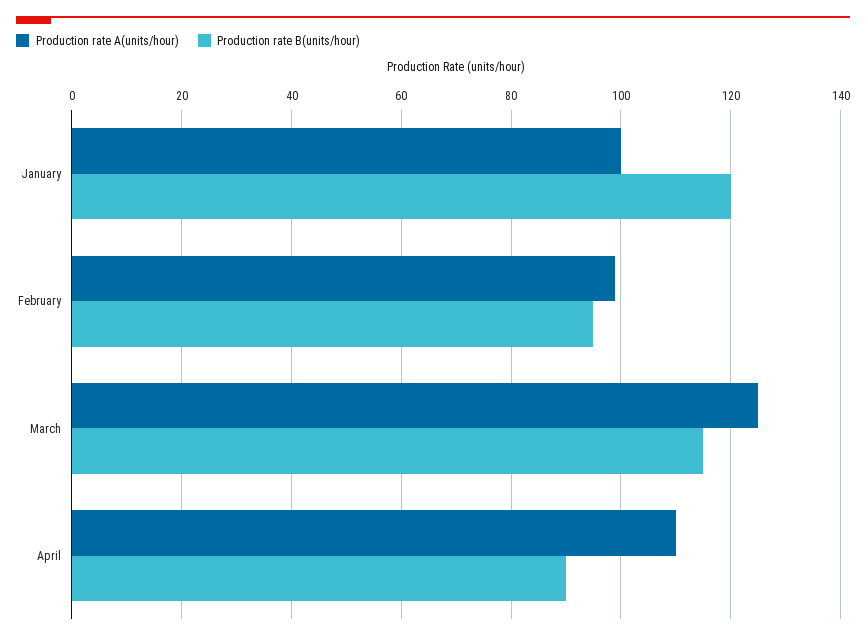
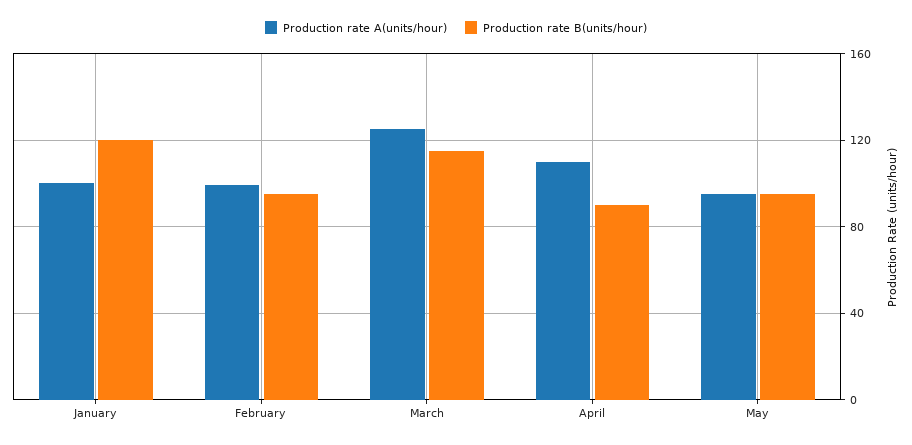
Production rate A(units/hour), May: none -> 95
Production rate B(units/hour), May: none -> 95

